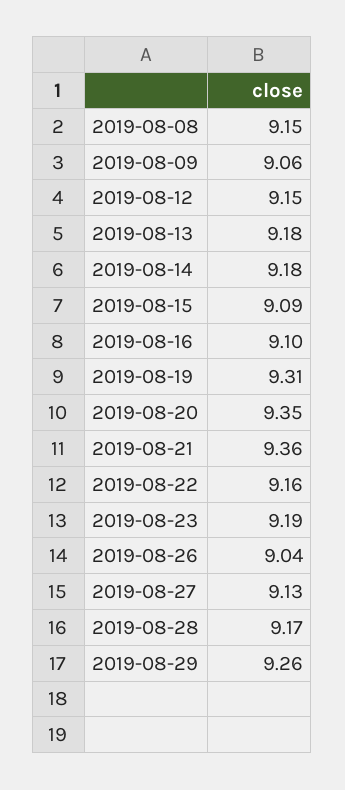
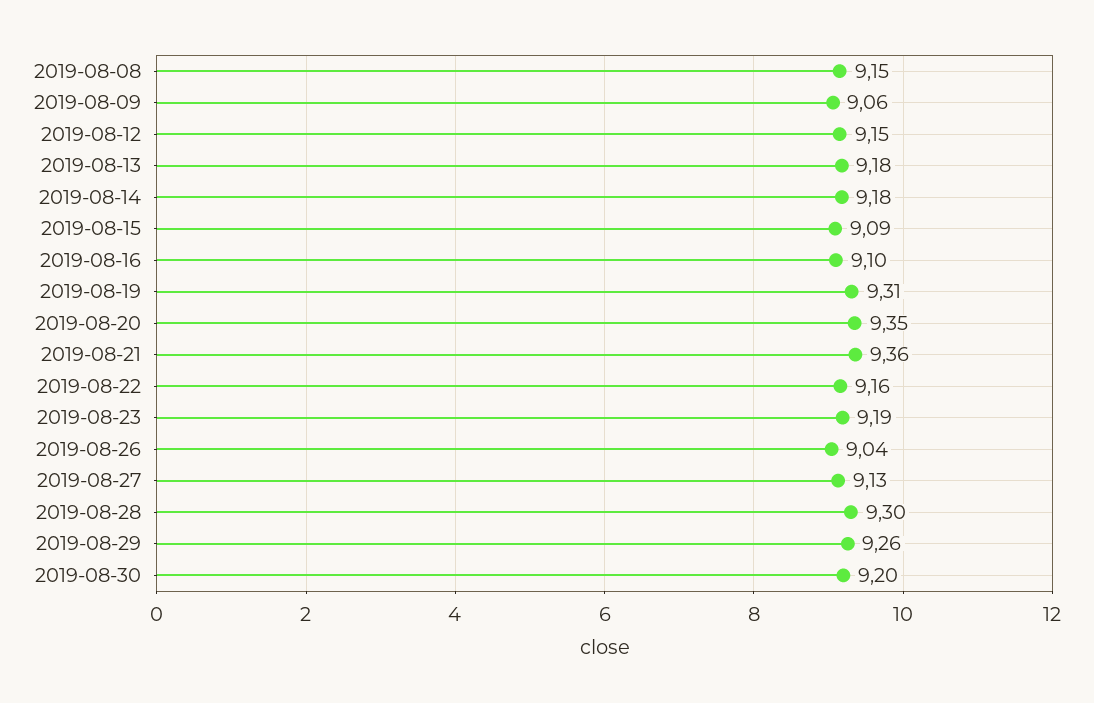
2019-08-28: 9.17 -> 9.3
2019-08-30: none -> 9.2

